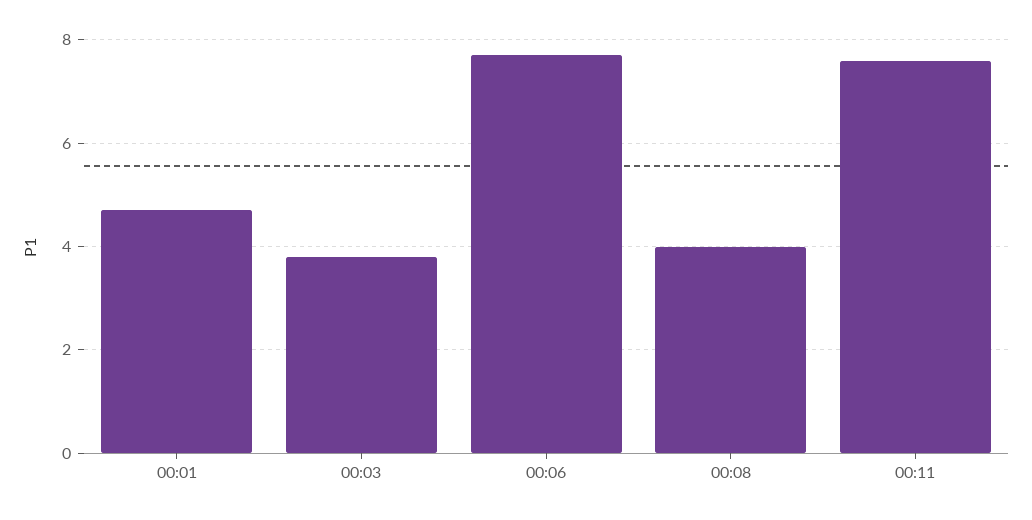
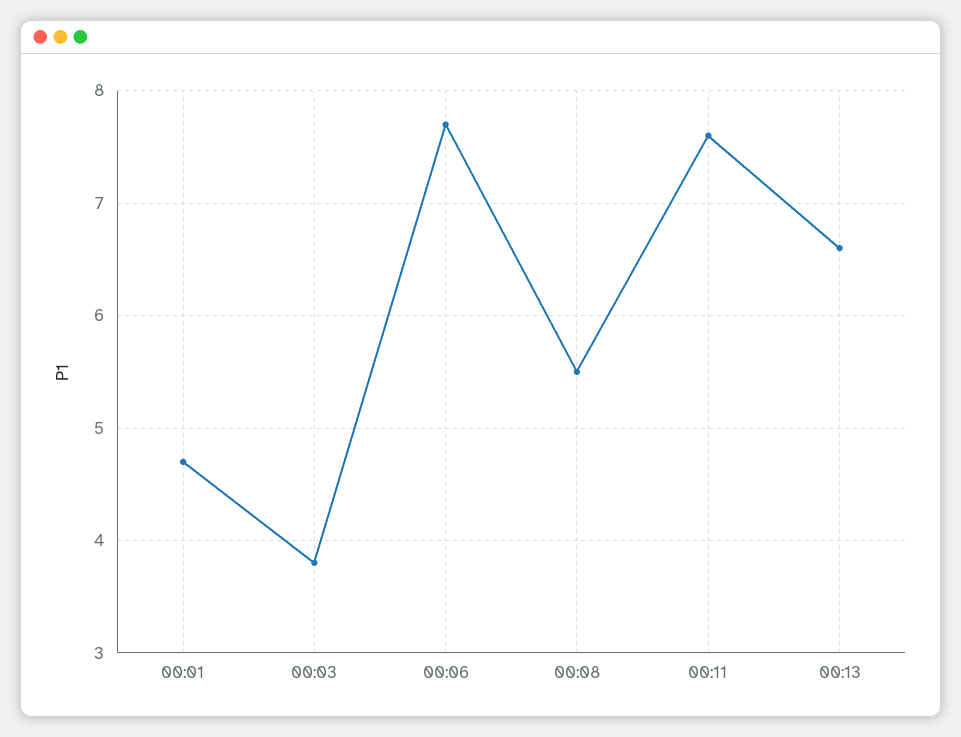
00:08: 4 -> 5.5
00:13: none -> 6.6

